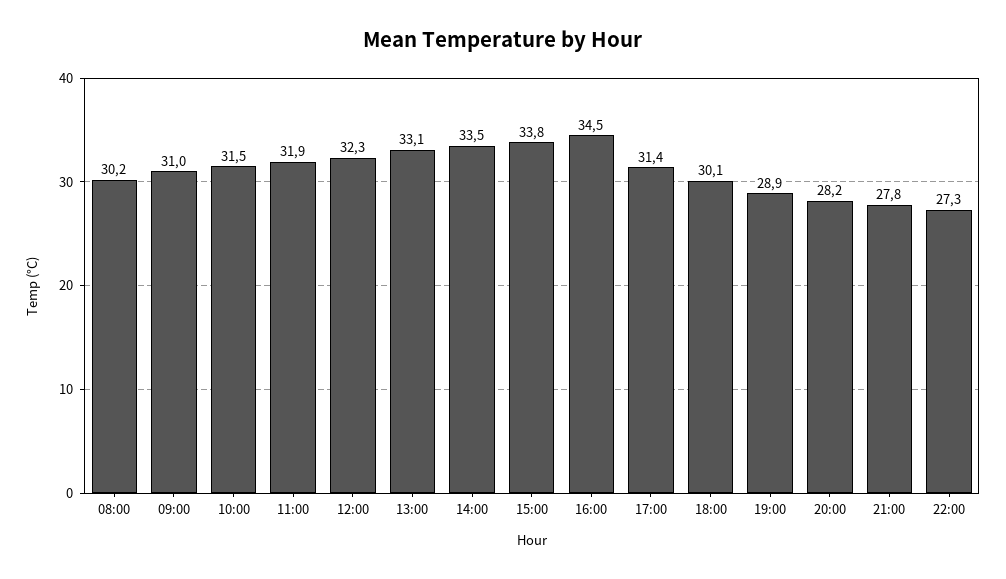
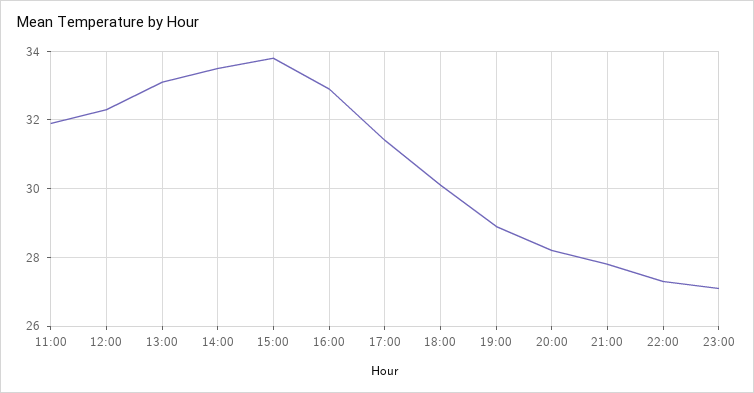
08:00: 30.2 -> none
09:00: 31 -> none
10:00: 31.5 -> none
16:00: 34.5 -> 33
23:00: none -> 27

